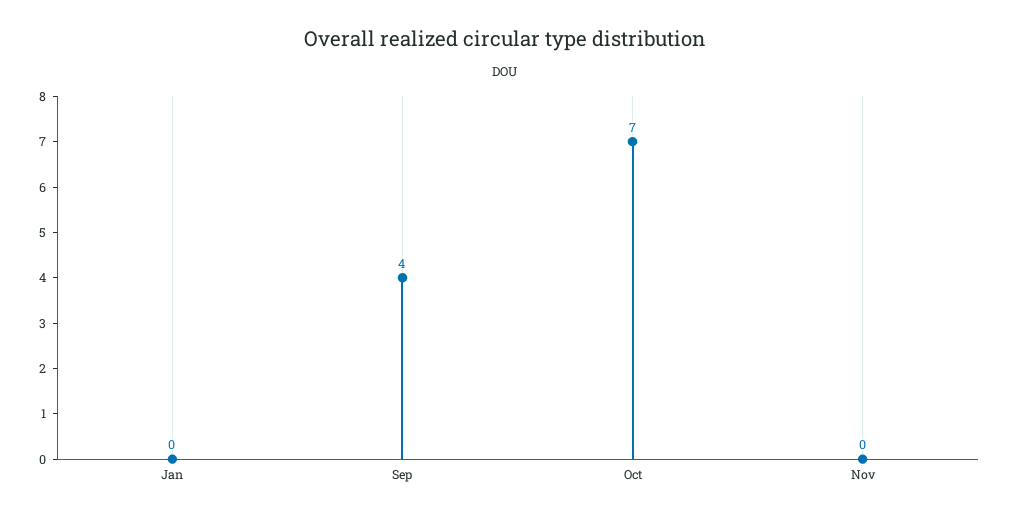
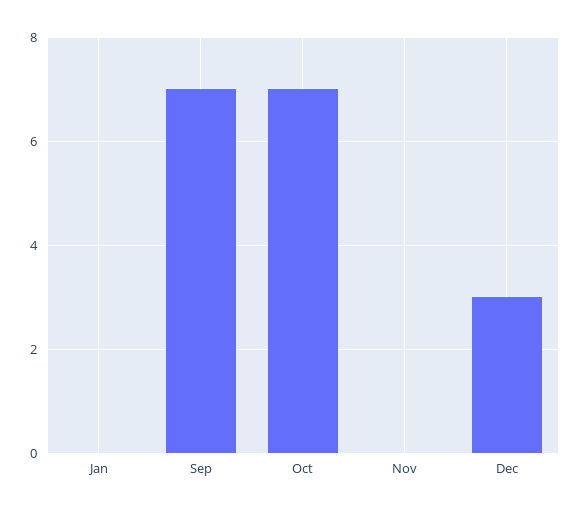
Sep: 4 -> 7
Dec: none -> 3

